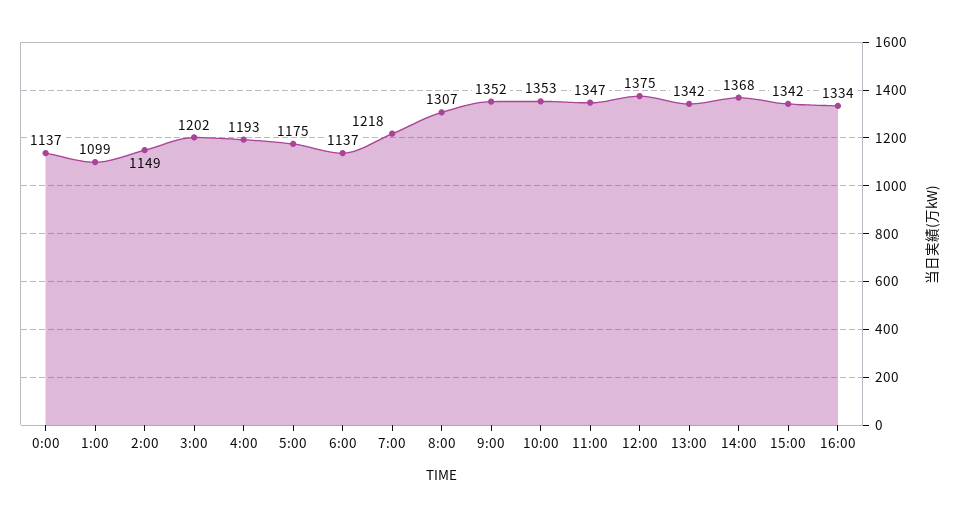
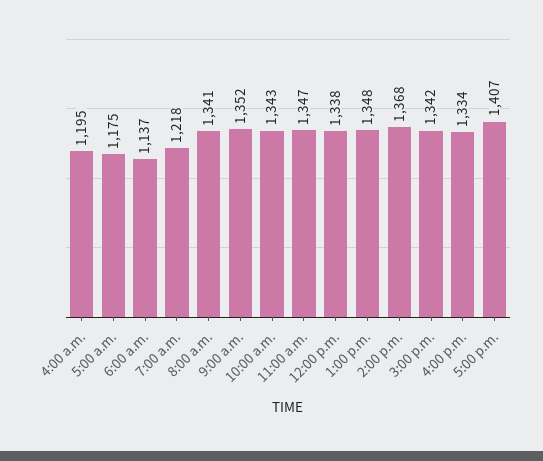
0:00: 1137 -> none
1:00: 1099 -> none
2:00: 1149 -> none
3:00: 1202 -> none
4:00: 1193 -> 1195
8:00: 1307 -> 1341
10:00: 1353 -> 1343
12:00: 1375 -> 1338
13:00: 1342 -> 1348
5:00 p.m.: none -> 1407

